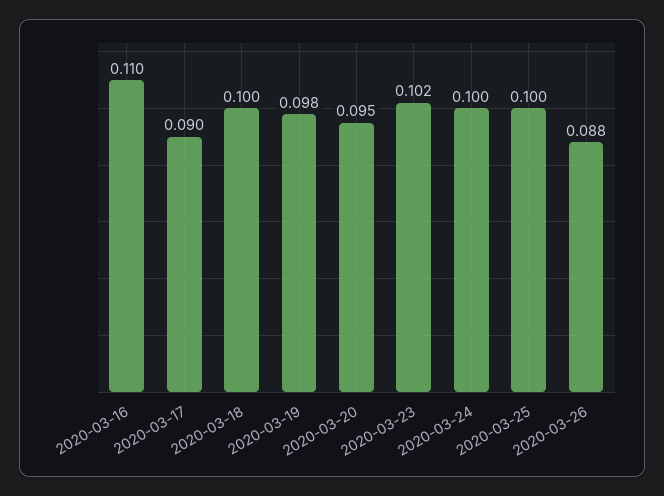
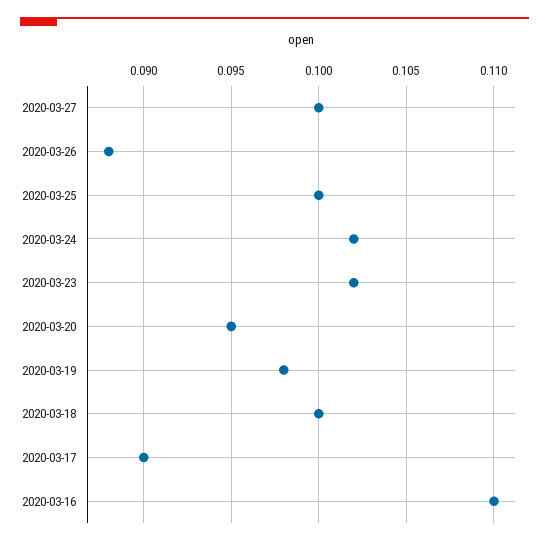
2020-03-24: 0.1 -> 0.102
2020-03-27: none -> 0.1

